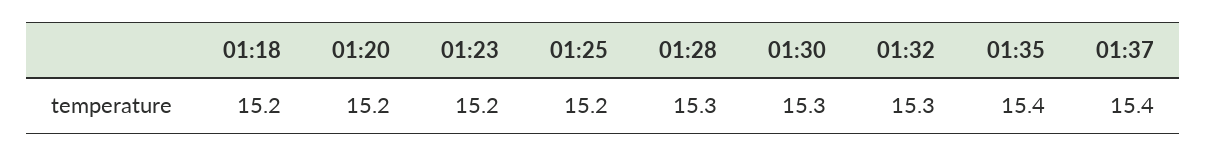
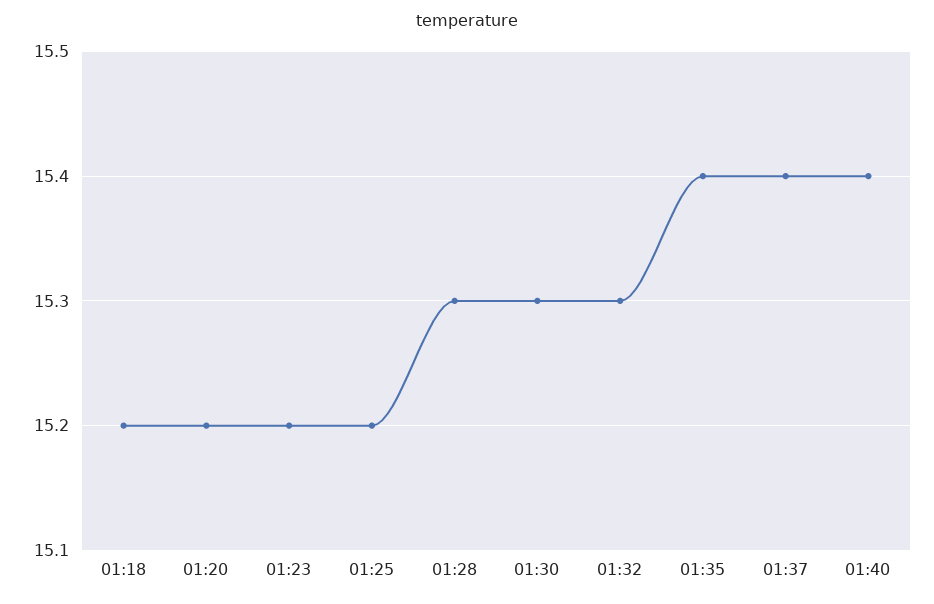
01:40: none -> 15.4

